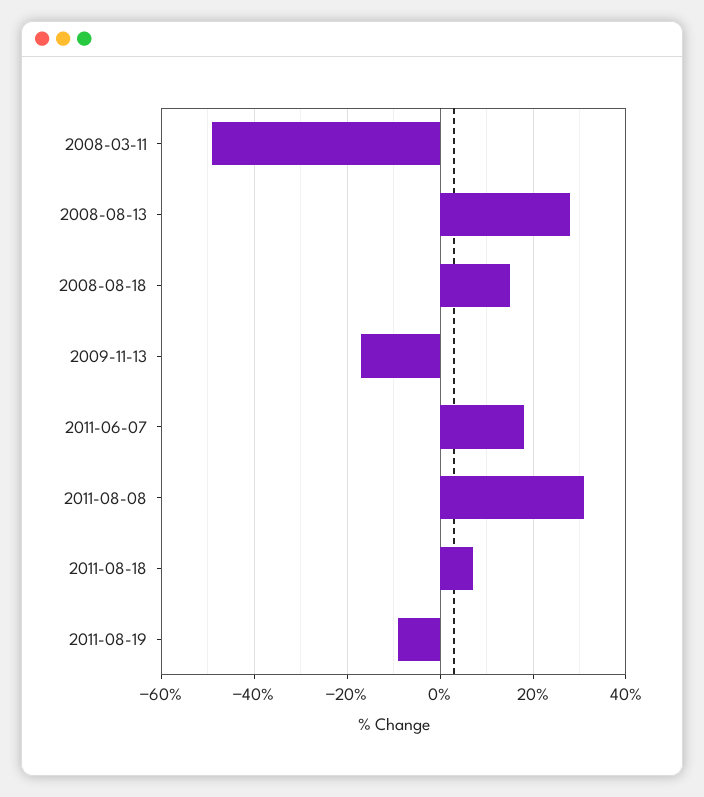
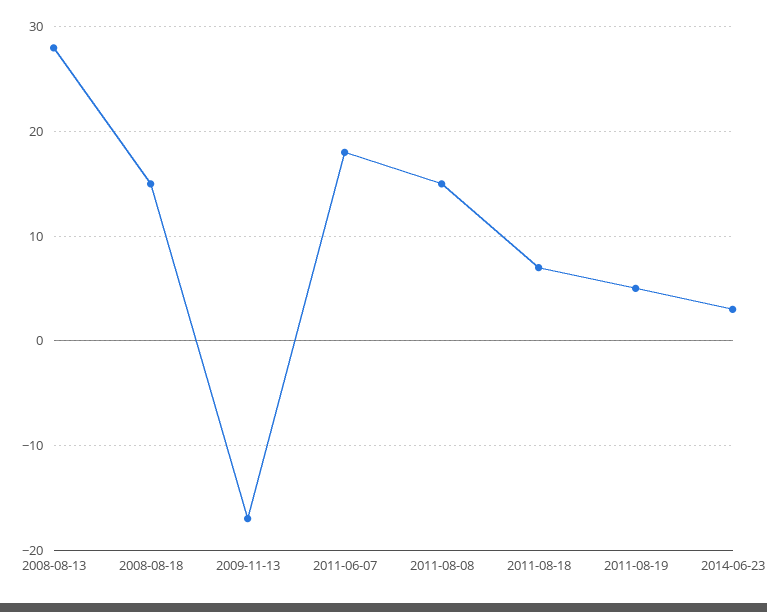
2008-03-11: -50 -> none
2011-08-08: 30 -> 15
2011-08-19: -10 -> 5
2014-06-23: none -> 3

